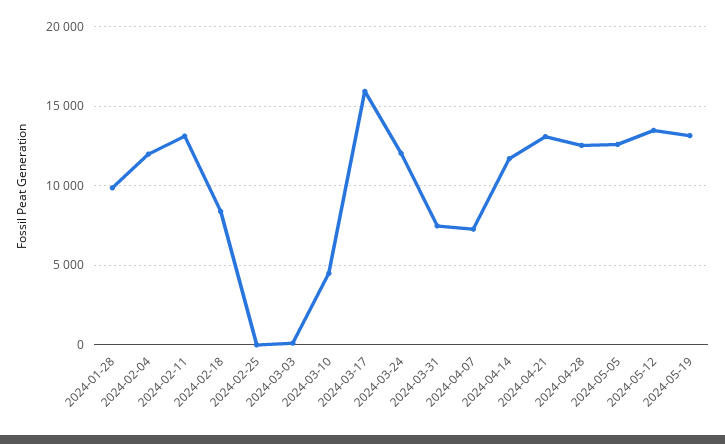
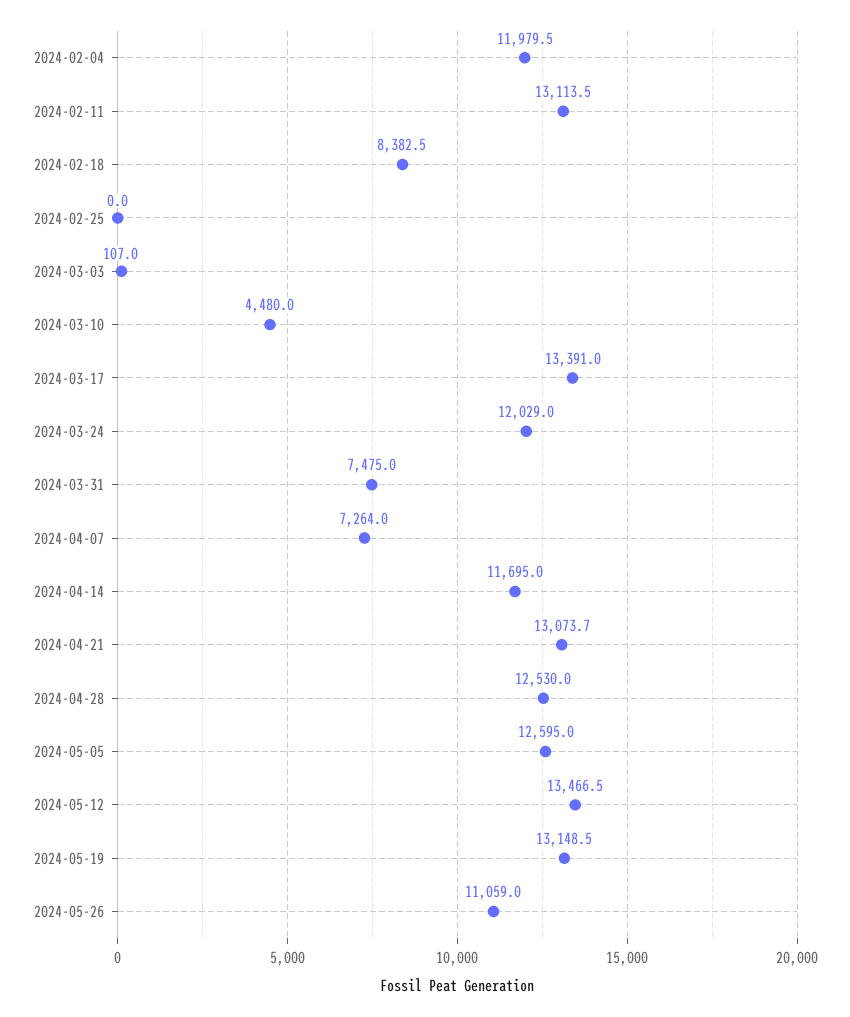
2024-01-28: 10000 -> none
2024-03-17: 16000 -> 13391
2024-05-26: none -> 11059

